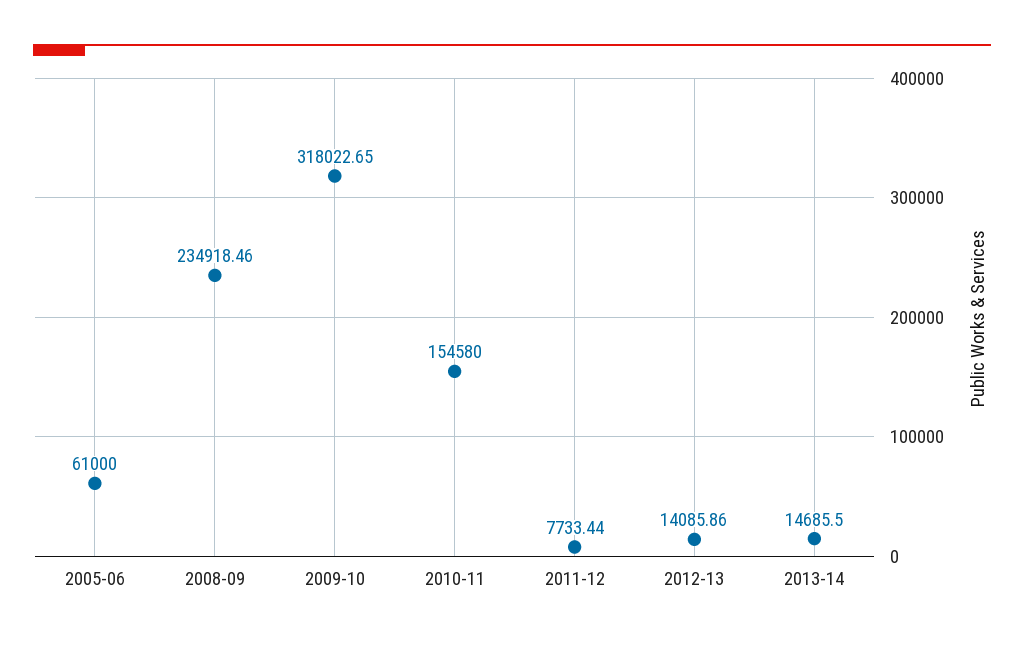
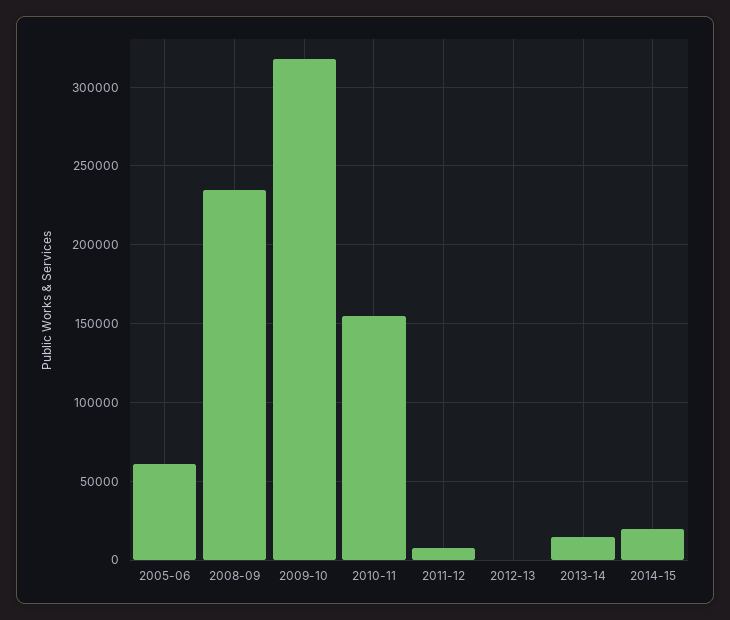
2012-13: 14085.86 -> 0
2014-15: none -> 20000

